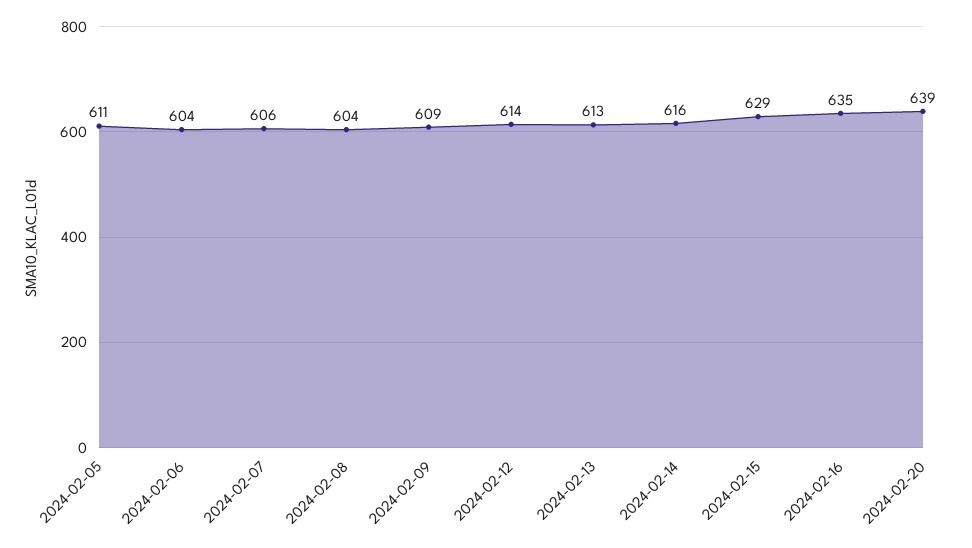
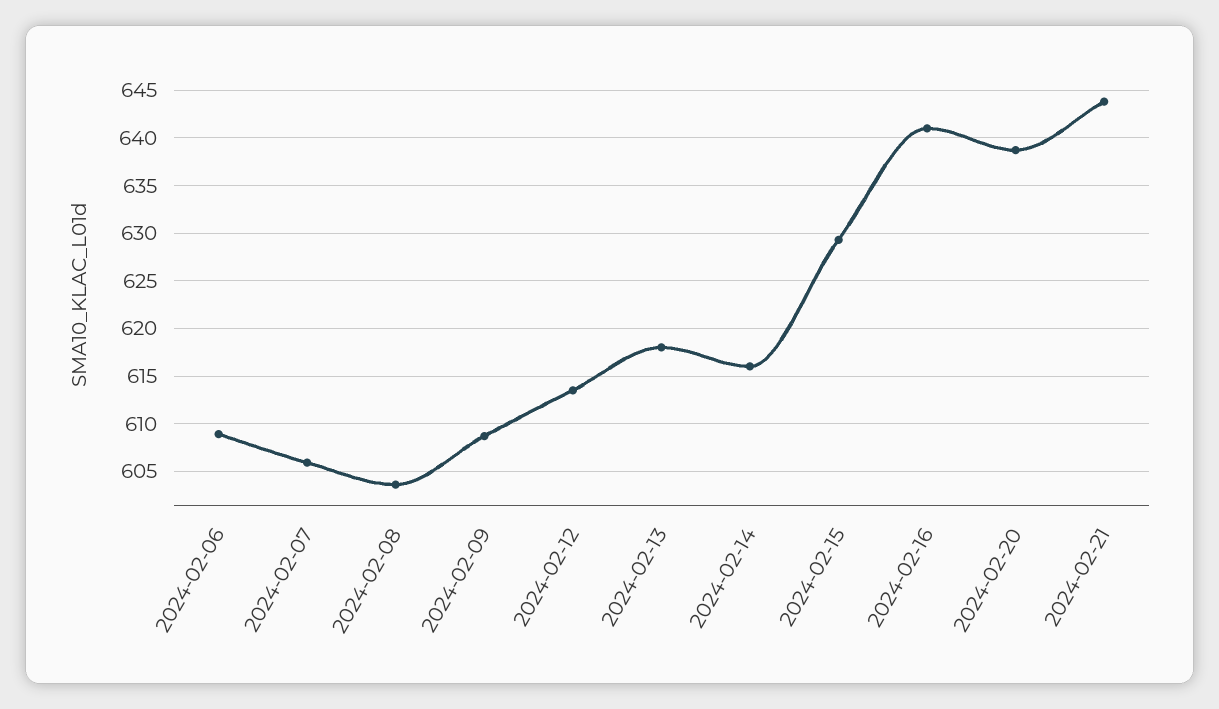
2024-02-05: 611 -> none
2024-02-06: 604 -> 609
2024-02-13: 613 -> 618
2024-02-16: 635 -> 641
2024-02-21: none -> 644

